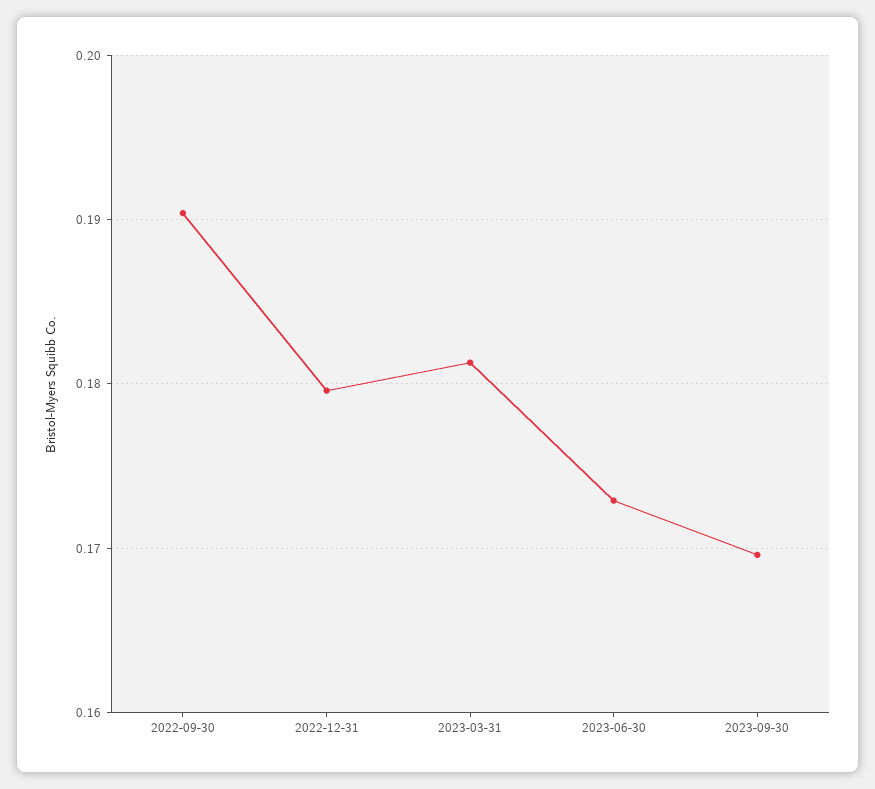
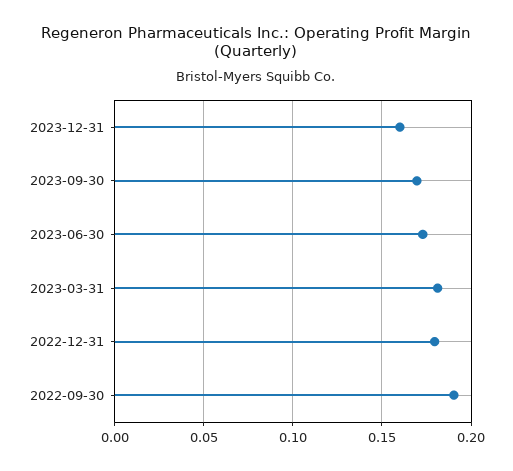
2023-12-31: none -> 0.16

